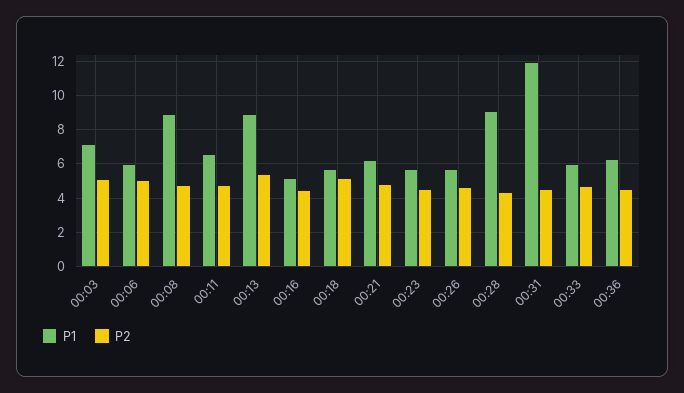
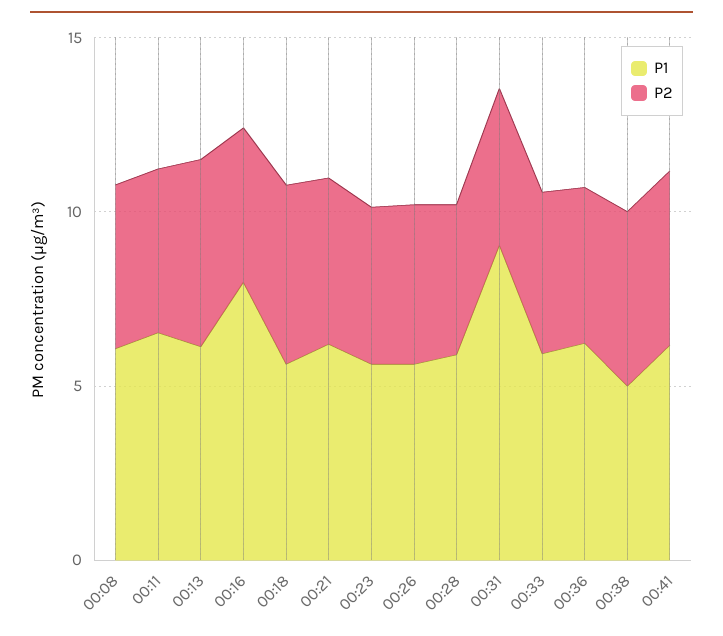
P1, 00:03: 7 -> none
P2, 00:03: 5 -> none
P1, 00:06: 6 -> none
P2, 00:06: 5 -> none
P1, 00:08: 9 -> 6
P1, 00:13: 9 -> 6
P1, 00:16: 5 -> 8
P1, 00:28: 9 -> 6
P1, 00:31: 12 -> 9
P1, 00:38: none -> 5
P2, 00:38: none -> 5
P1, 00:41: none -> 6
P2, 00:41: none -> 5

